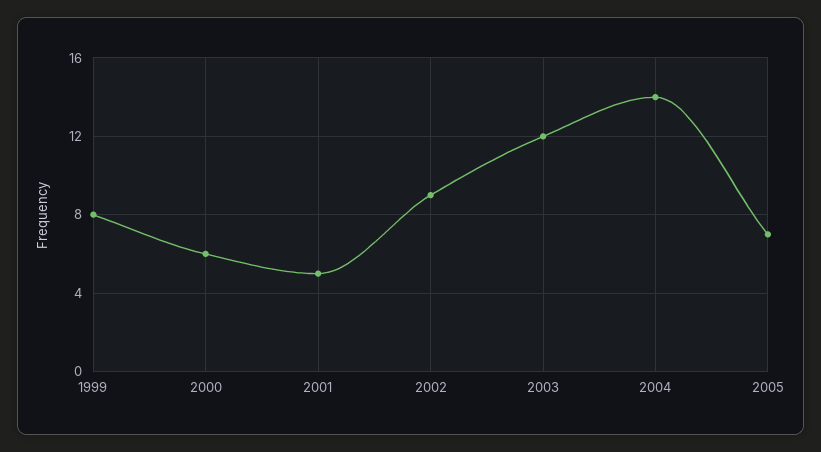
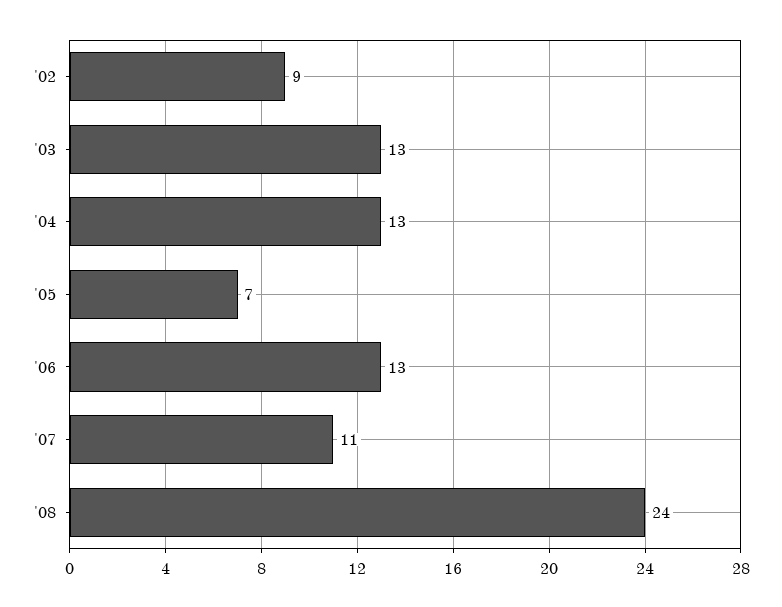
1999: 8 -> none
2000: 6 -> none
2001: 5 -> none
2003: 12 -> 13
2004: 14 -> 13
'06: none -> 13
'07: none -> 11
'08: none -> 24

